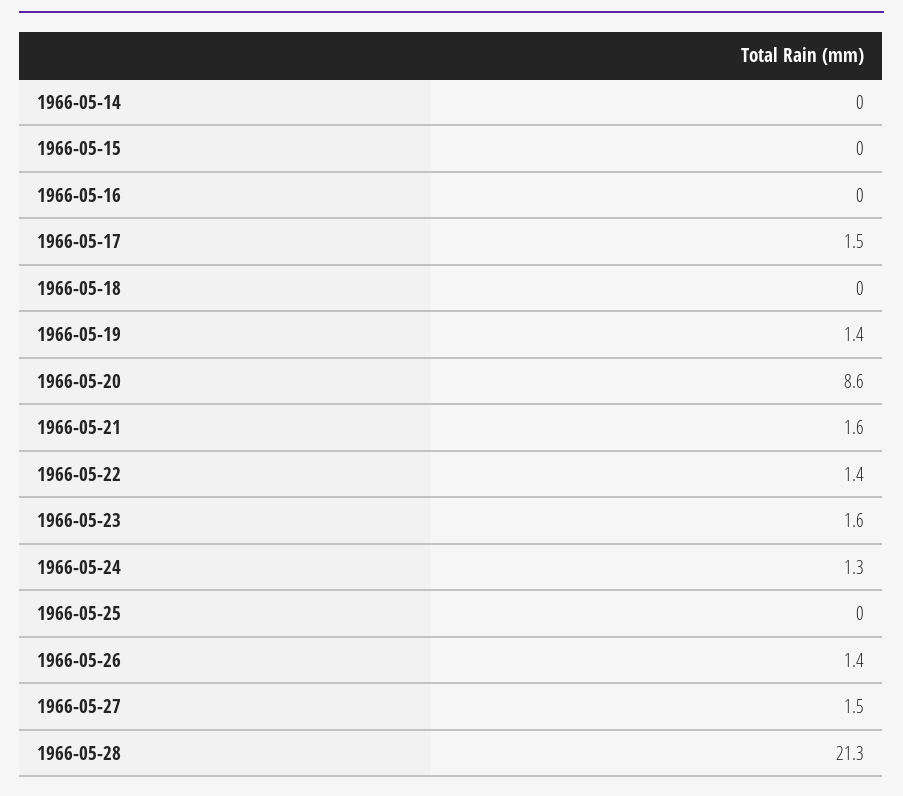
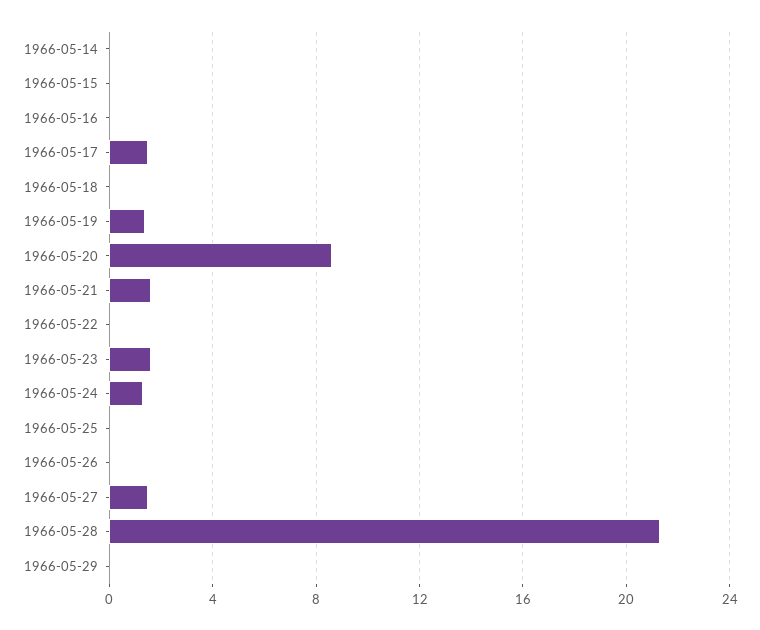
1966-05-22: 1.4 -> 0
1966-05-26: 1.4 -> 0
1966-05-29: none -> 0

